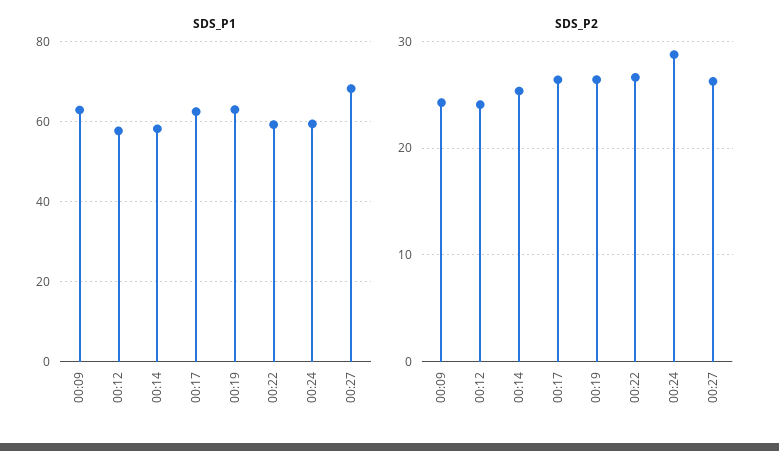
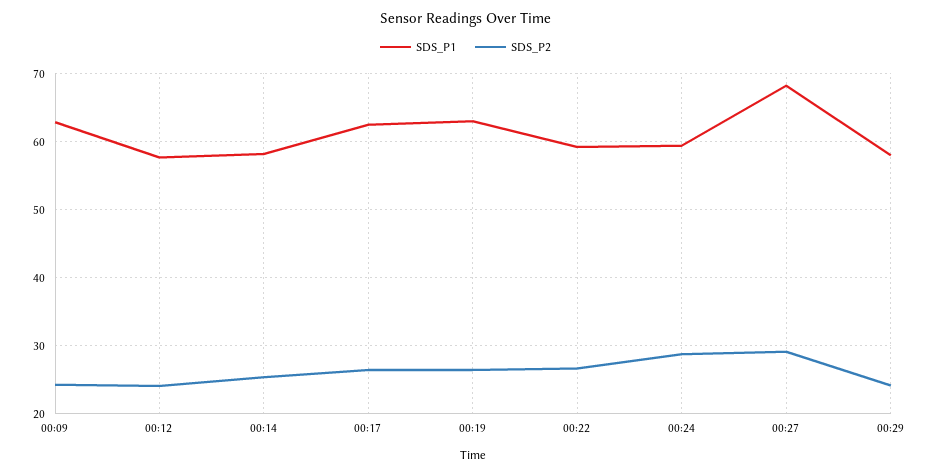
SDS_P2, 00:27: 26 -> 29
SDS_P1, 00:29: none -> 58
SDS_P2, 00:29: none -> 24

